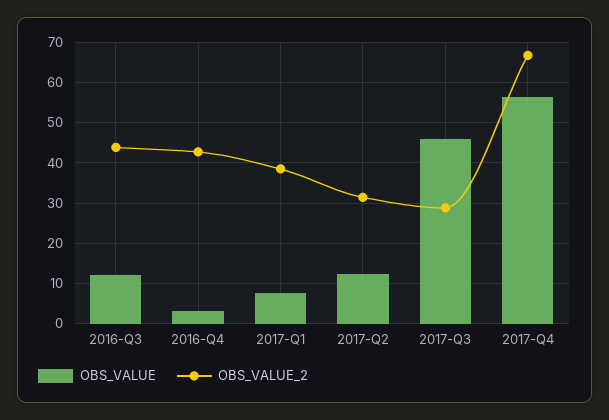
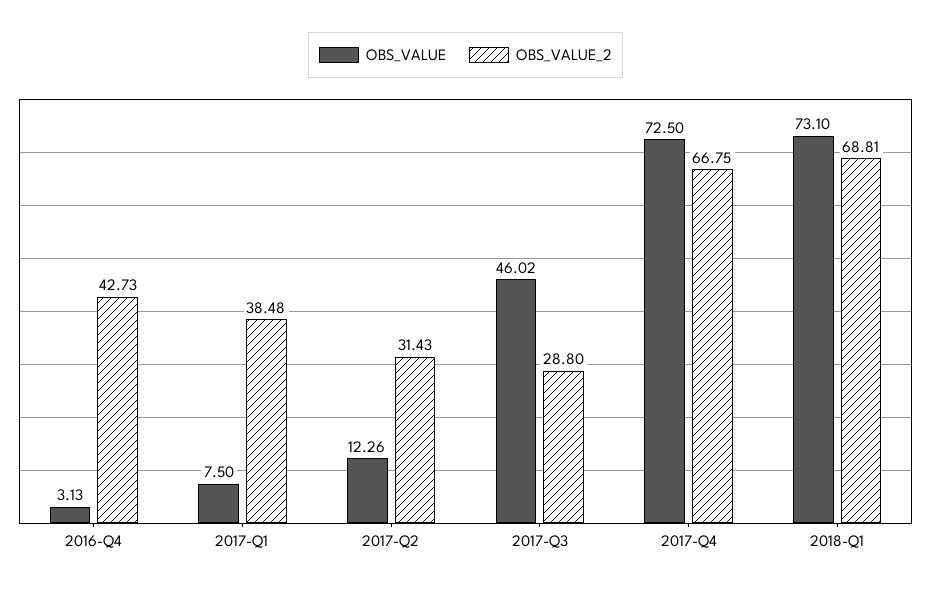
OBS_VALUE, 2016-Q3: 12 -> none
OBS_VALUE_2, 2016-Q3: 44 -> none
OBS_VALUE, 2017-Q4: 56 -> 72.5
OBS_VALUE, 2018-Q1: none -> 73.1
OBS_VALUE_2, 2018-Q1: none -> 68.81

